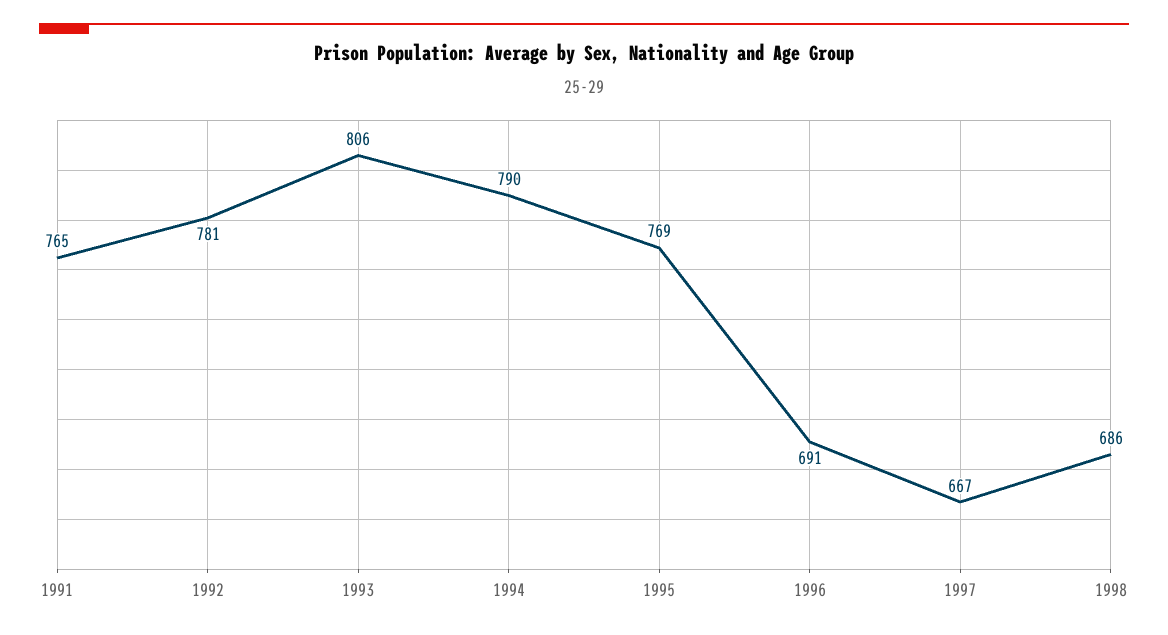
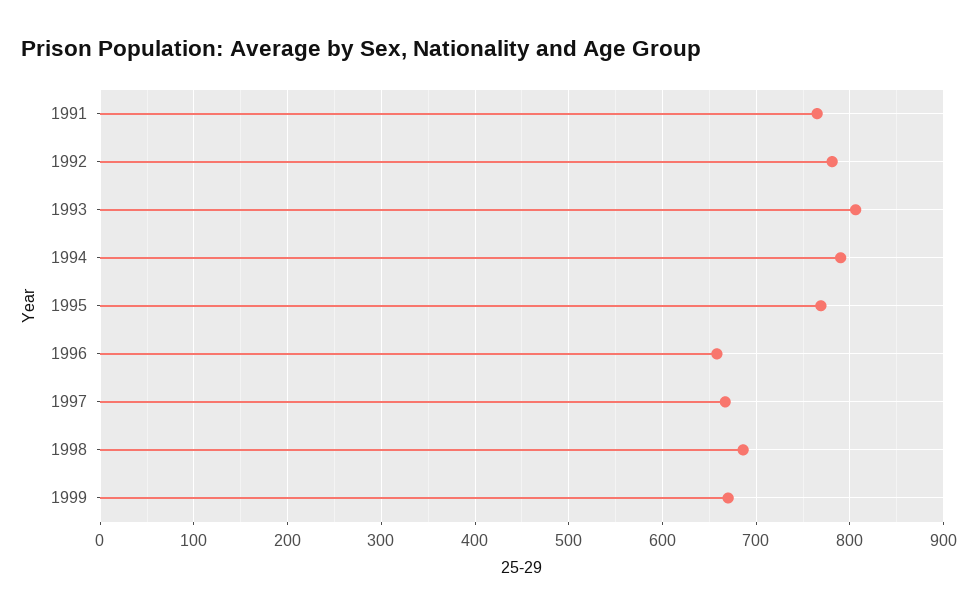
1996: 691 -> 660
1999: none -> 670

